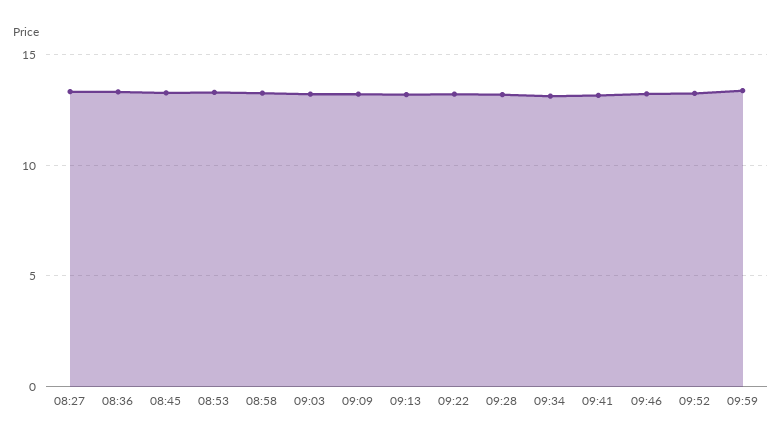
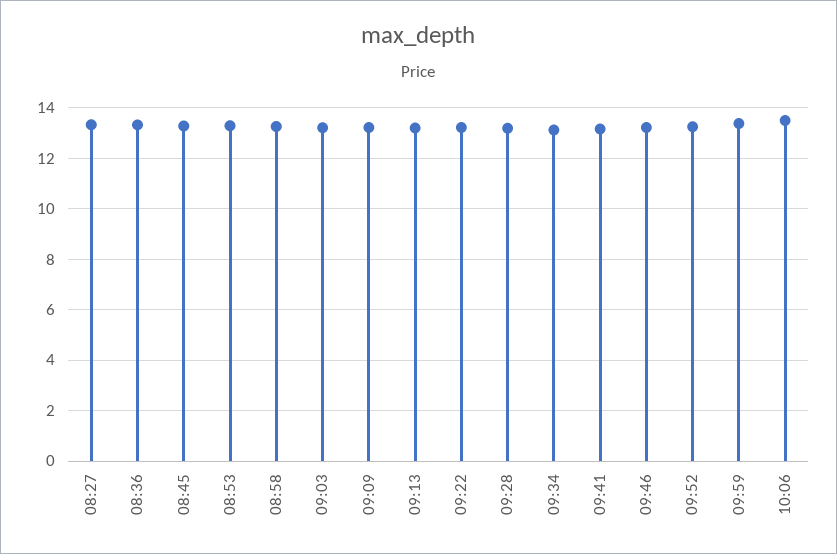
10:06: none -> 13.5

